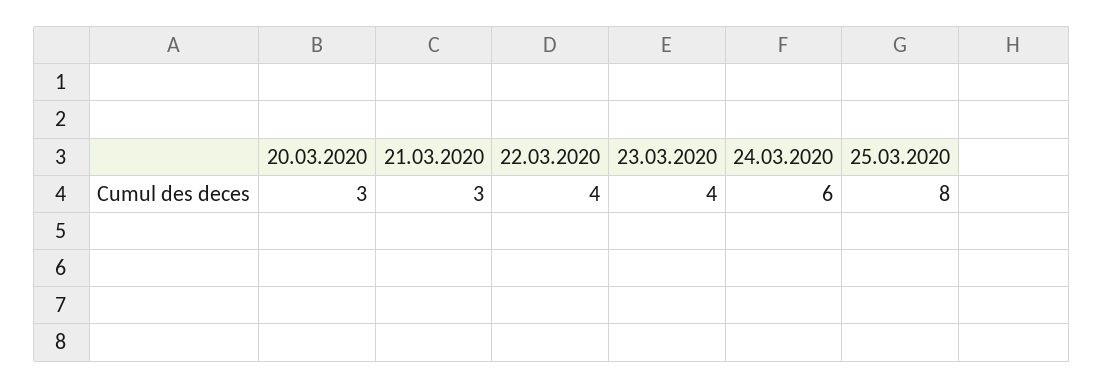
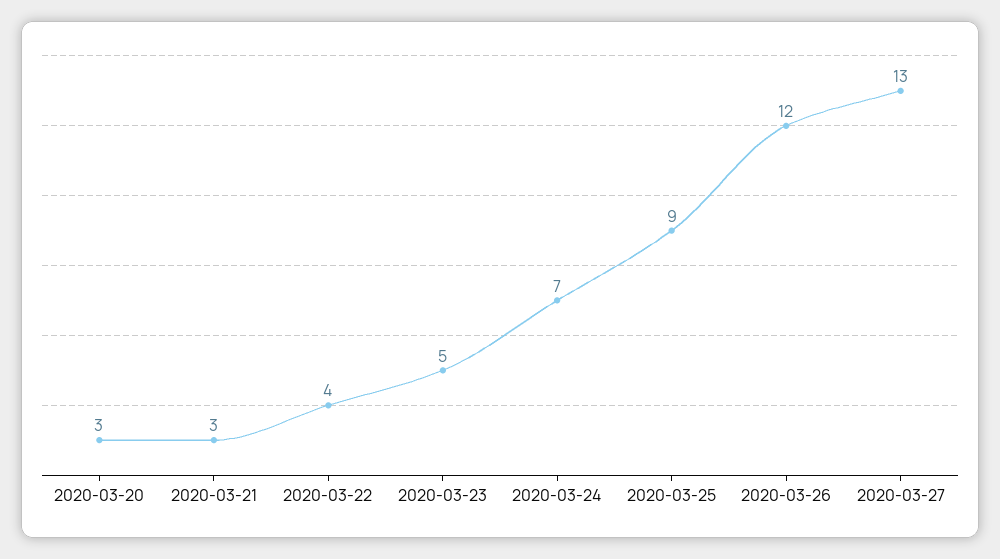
23.03.2020: 4 -> 5
24.03.2020: 6 -> 7
25.03.2020: 8 -> 9
2020-03-26: none -> 12
2020-03-27: none -> 13

